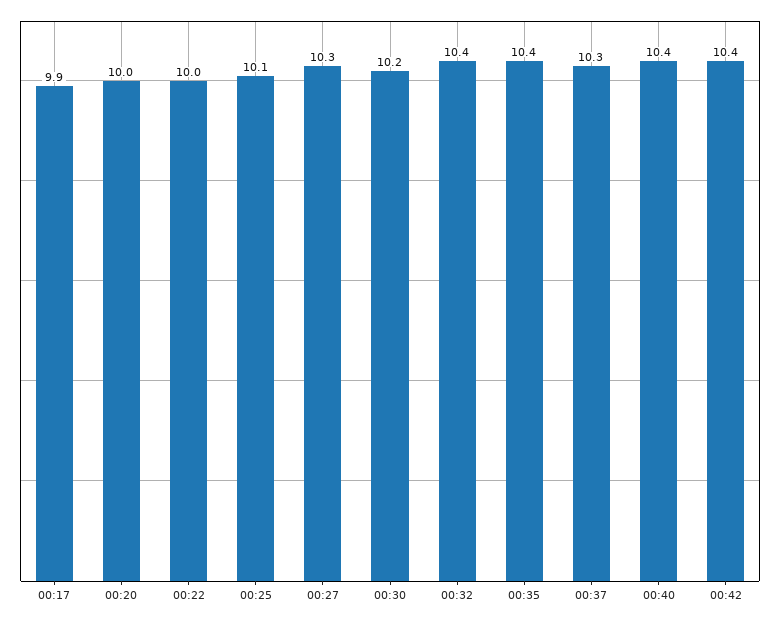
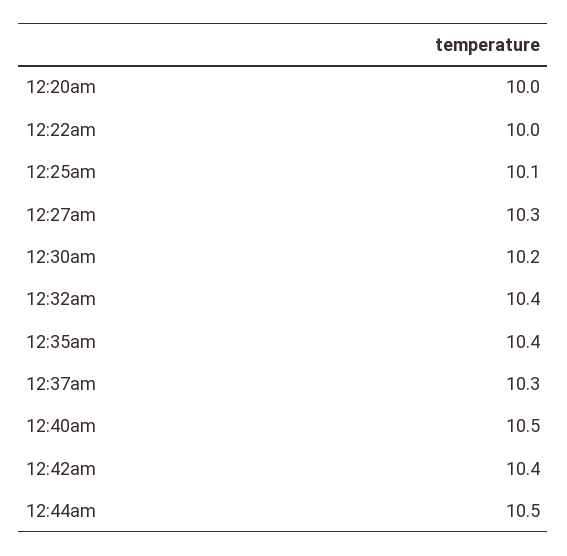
00:17: 9.9 -> none
00:40: 10.4 -> 10.5
12:44am: none -> 10.5

